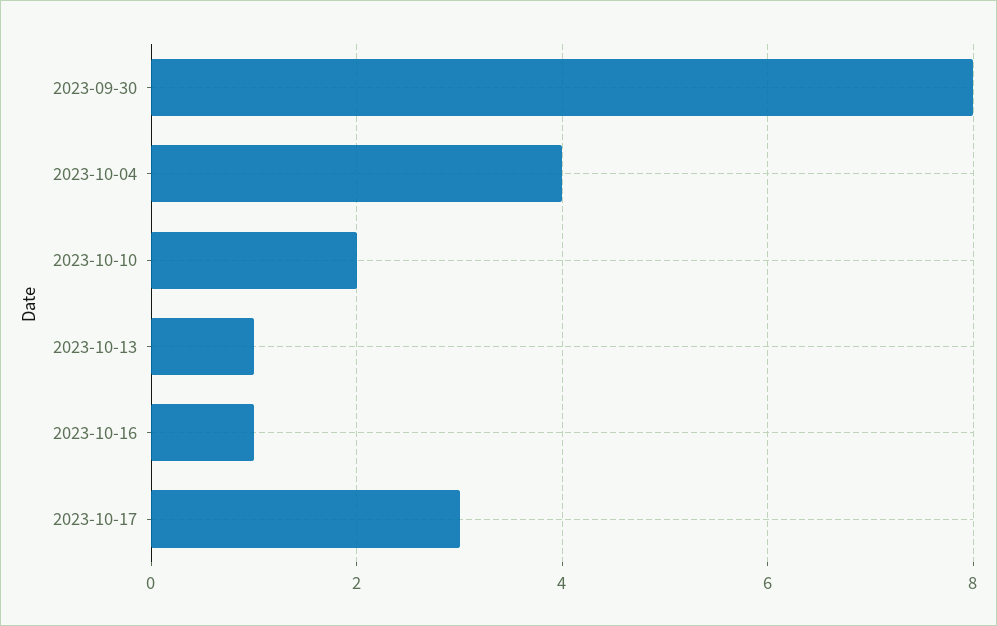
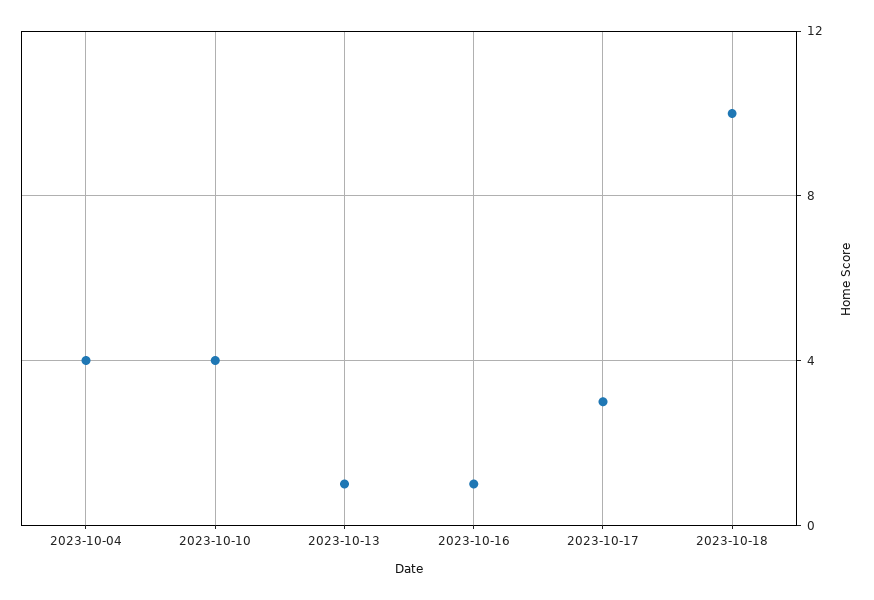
2023-09-30: 8 -> none
2023-10-10: 2 -> 4
2023-10-18: none -> 10

